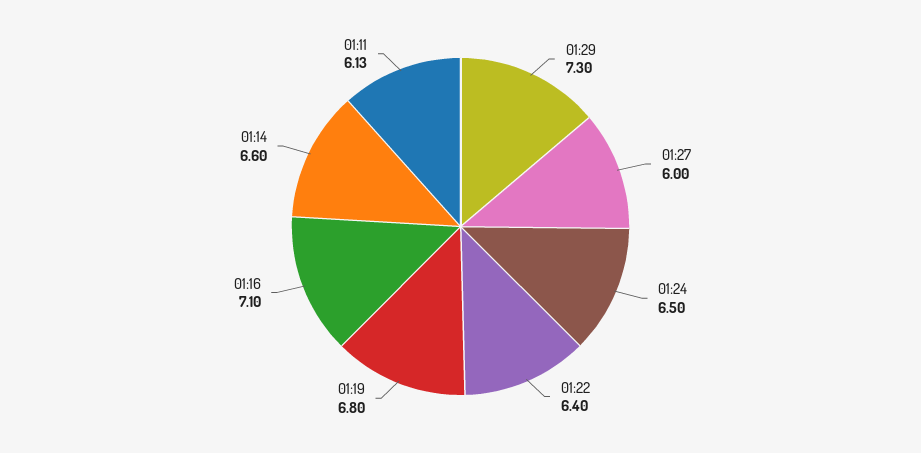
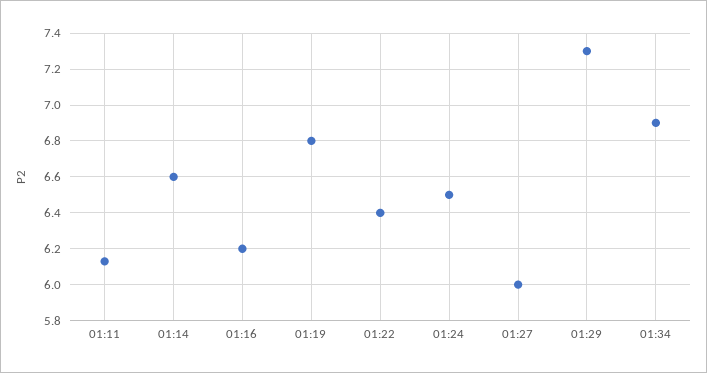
01:16: 7.1 -> 6.2
01:34: none -> 6.9

